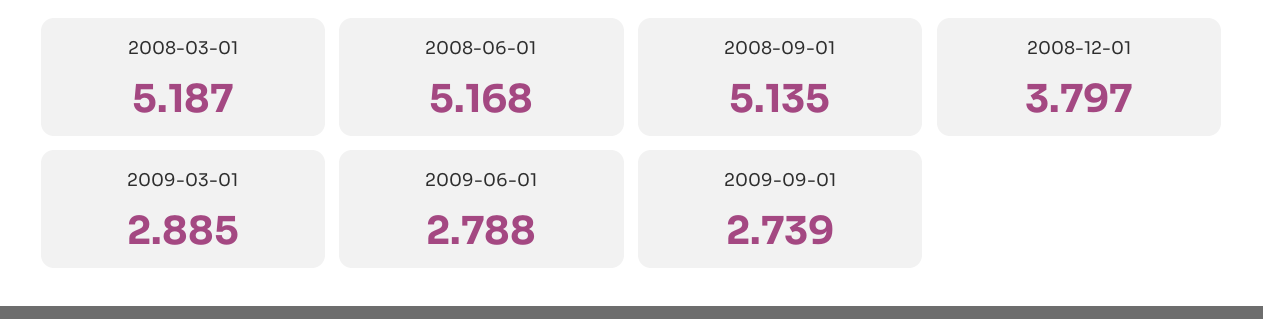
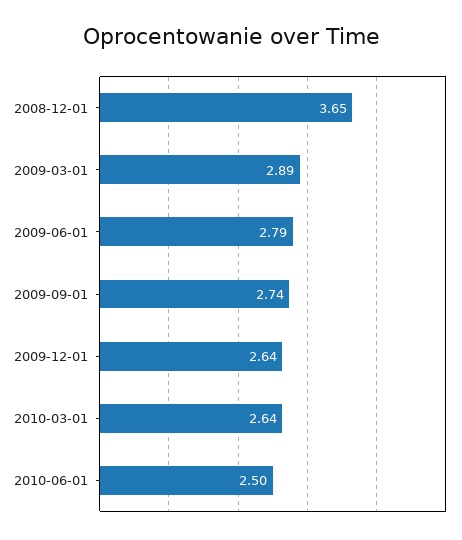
2008-03-01: 5.187 -> none
2008-06-01: 5.168 -> none
2008-09-01: 5.135 -> none
2008-12-01: 3.797 -> 3.65
2009-12-01: none -> 2.64
2010-03-01: none -> 2.64
2010-06-01: none -> 2.5

